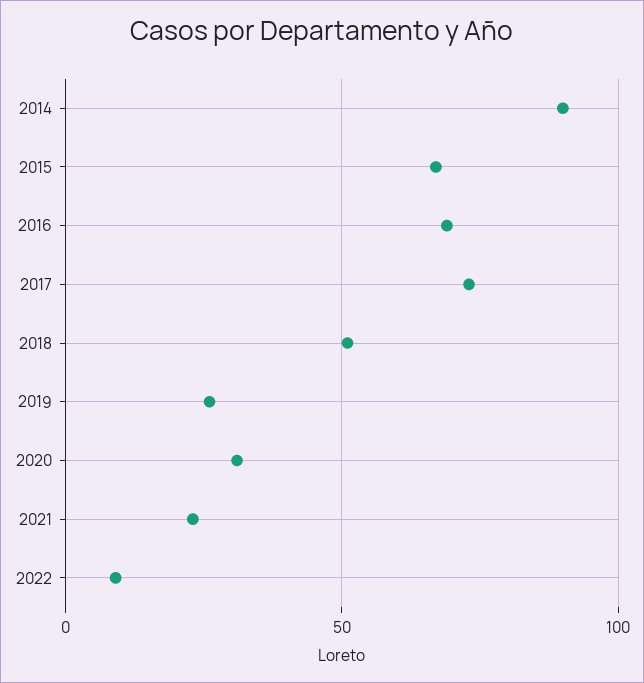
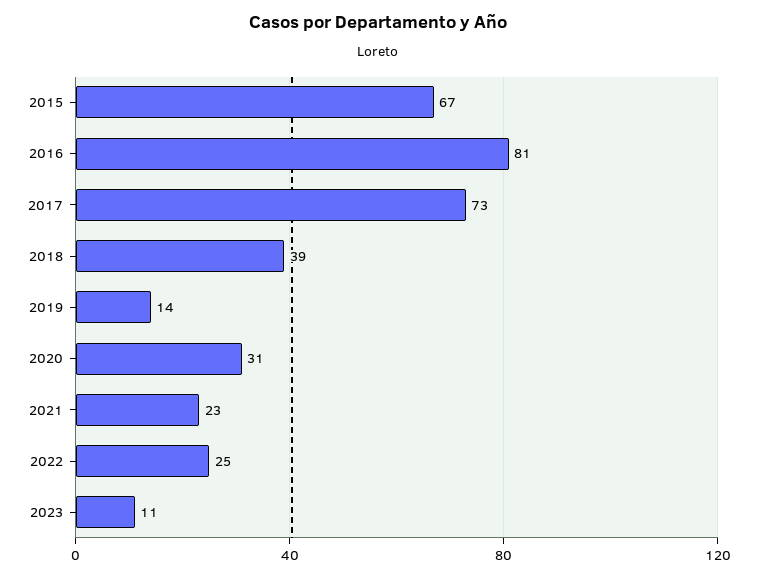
2014: 90 -> none
2016: 70 -> 81
2018: 50 -> 39
2019: 25 -> 14
2022: 10 -> 25
2023: none -> 11

